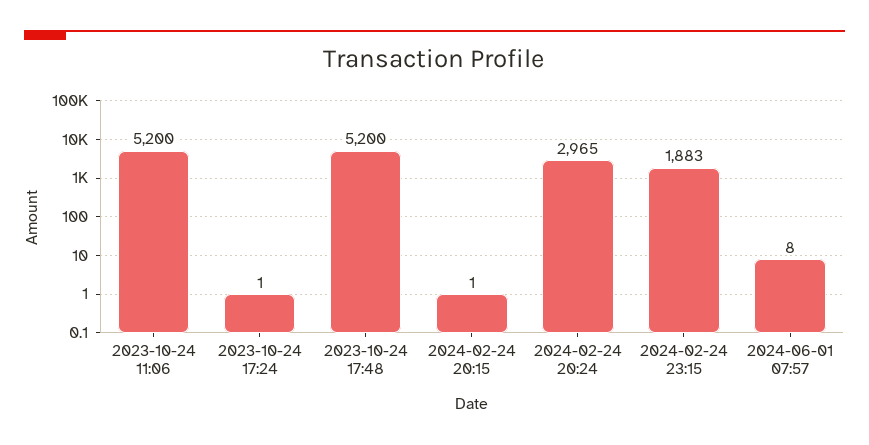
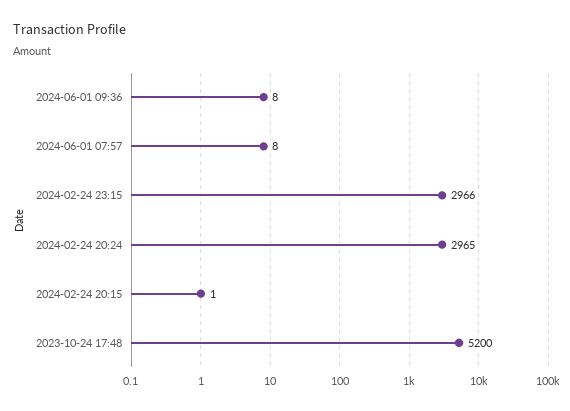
2023-10-24 11:06: 5200 -> none
2023-10-24 17:24: 1 -> none
2024-02-24 23:15: 1883 -> 2966
2024-06-01 09:36: none -> 8

